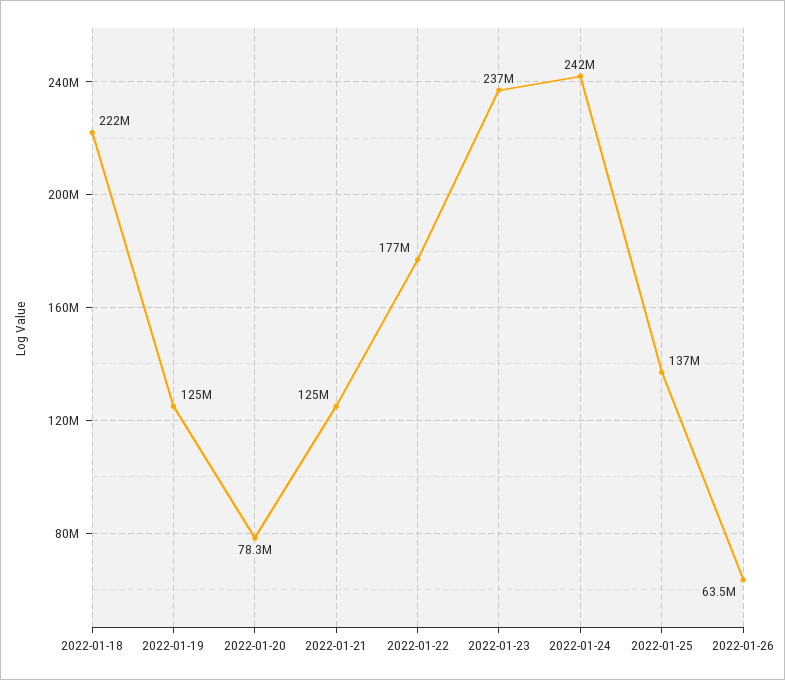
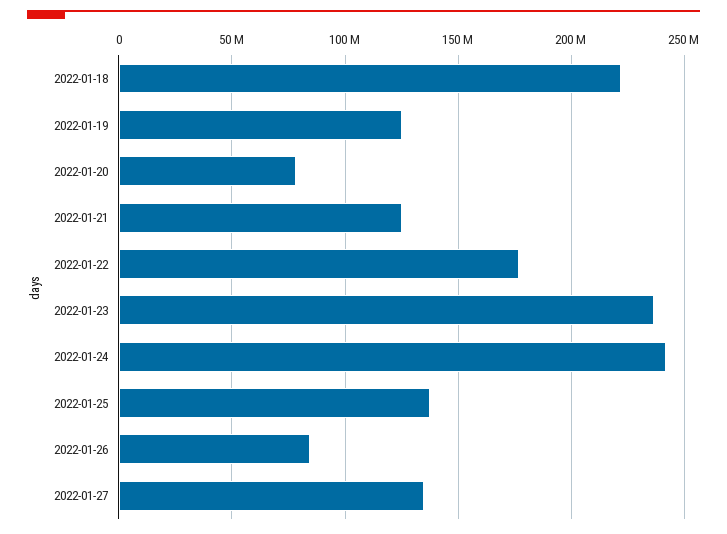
2022-01-26: 63500000 -> 85000000
2022-01-27: none -> 135000000

